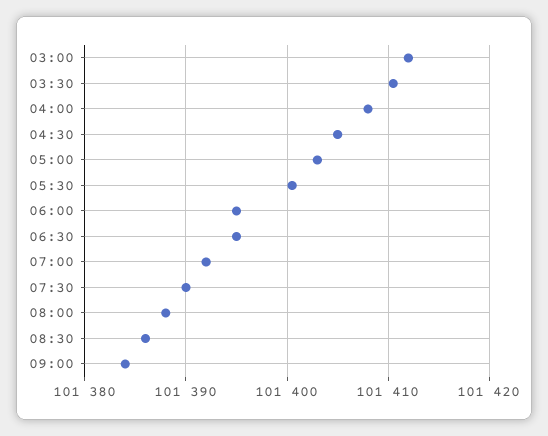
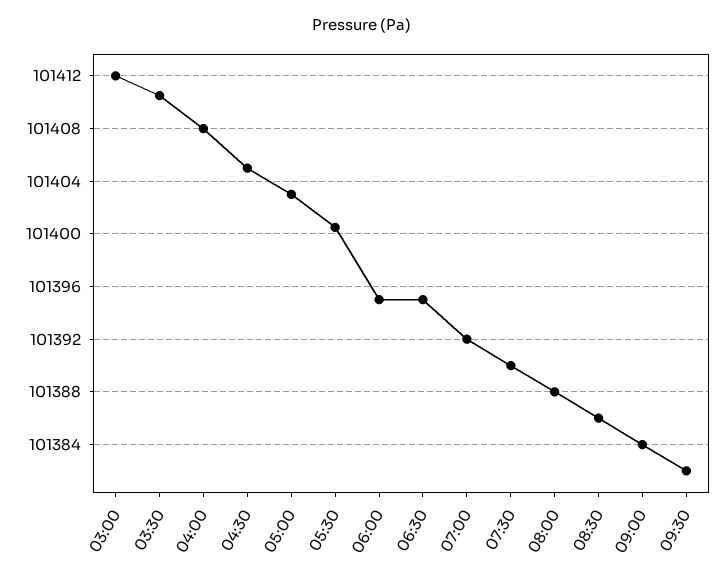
09:30: none -> 101382

